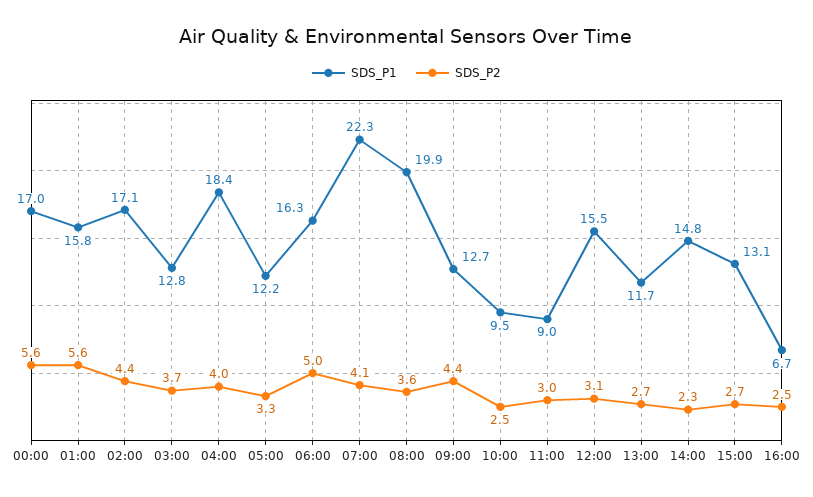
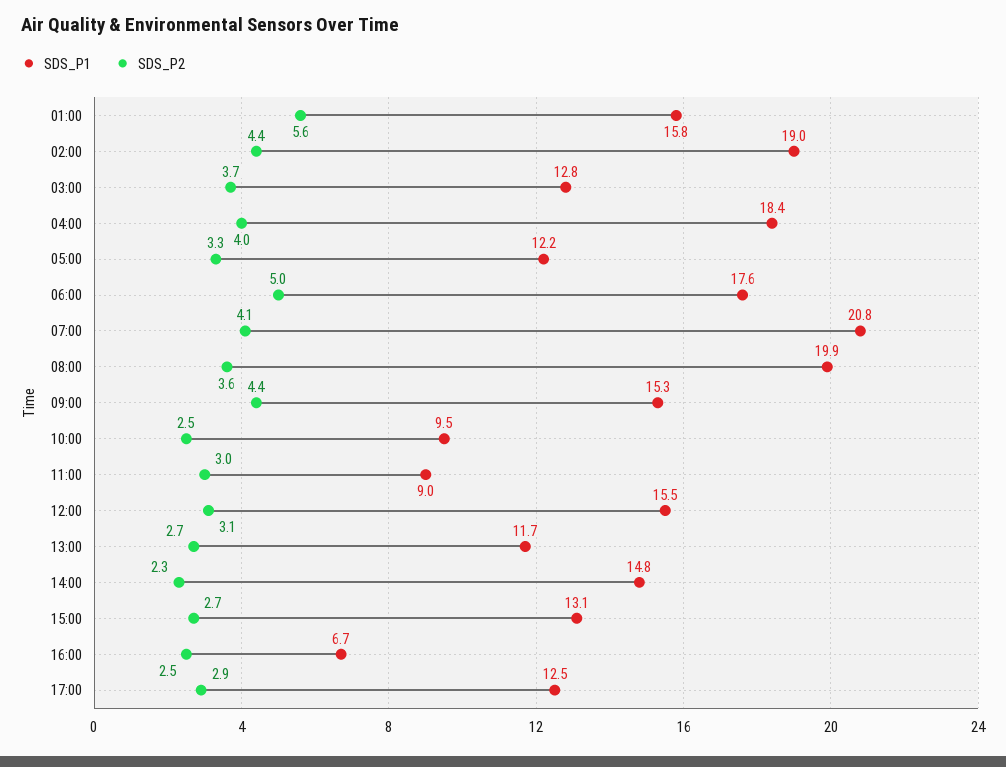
SDS_P1, 00:00: 17 -> none
SDS_P2, 00:00: 5.6 -> none
SDS_P1, 02:00: 17.1 -> 19
SDS_P1, 06:00: 16.3 -> 17.6
SDS_P1, 07:00: 22.3 -> 20.8
SDS_P1, 09:00: 12.7 -> 15.3
SDS_P1, 17:00: none -> 12.5
SDS_P2, 17:00: none -> 2.9

